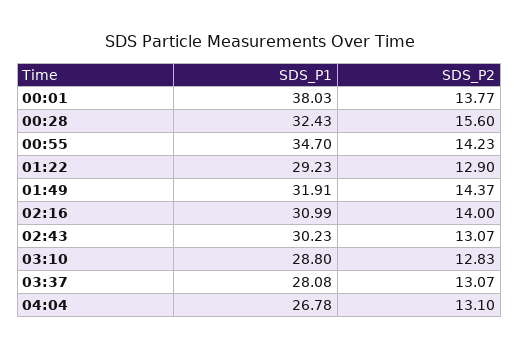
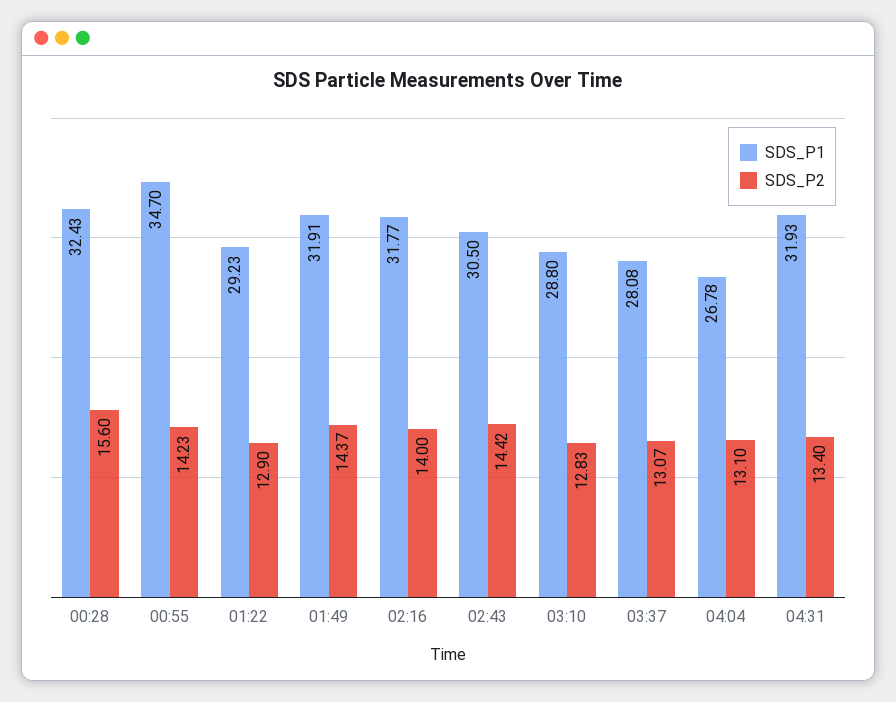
SDS_P1, 00:01: 38.03 -> none
SDS_P2, 00:01: 13.77 -> none
SDS_P1, 02:16: 30.99 -> 31.77
SDS_P1, 02:43: 30.23 -> 30.5
SDS_P2, 02:43: 13.07 -> 14.42
SDS_P1, 04:31: none -> 31.93
SDS_P2, 04:31: none -> 13.4

